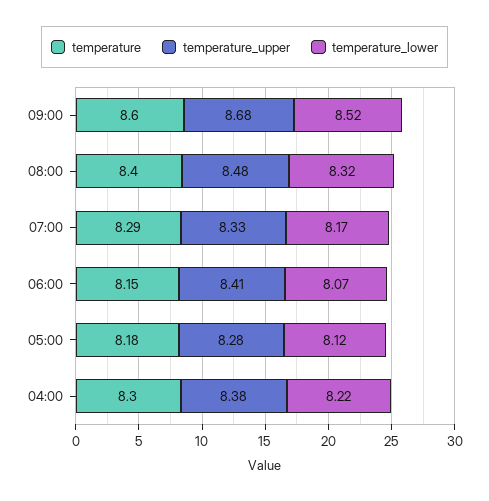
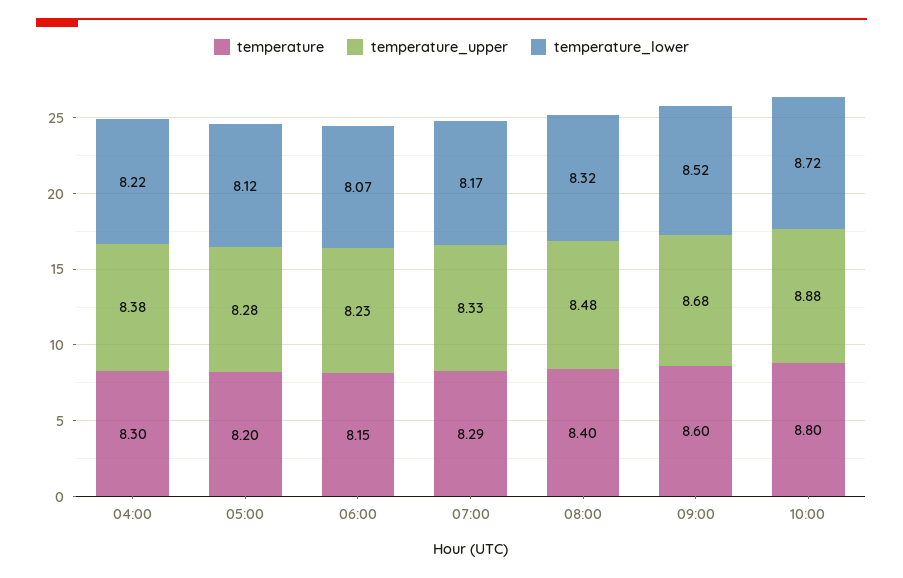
temperature_upper, 06:00: 8.41 -> 8.23
temperature, 05:00: 8.18 -> 8.2
temperature, 10:00: none -> 8.8
temperature_upper, 10:00: none -> 8.88
temperature_lower, 10:00: none -> 8.72

